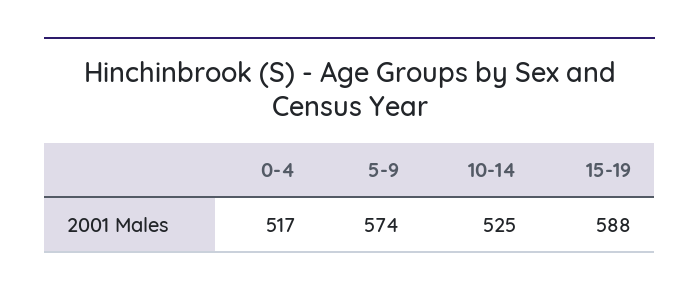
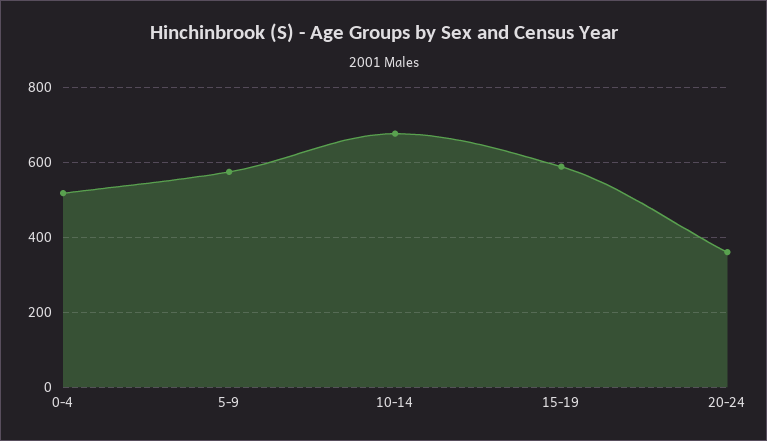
10-14: 525 -> 680
20-24: none -> 360

